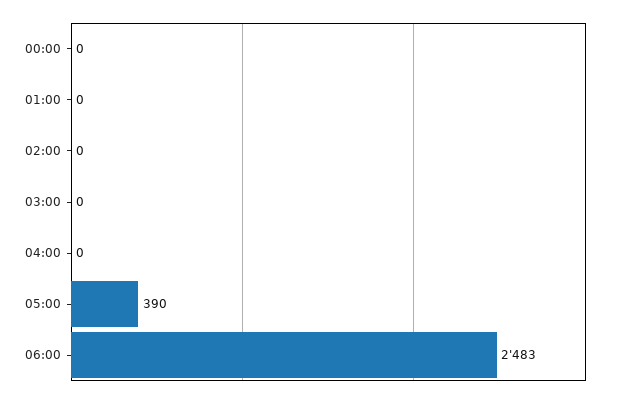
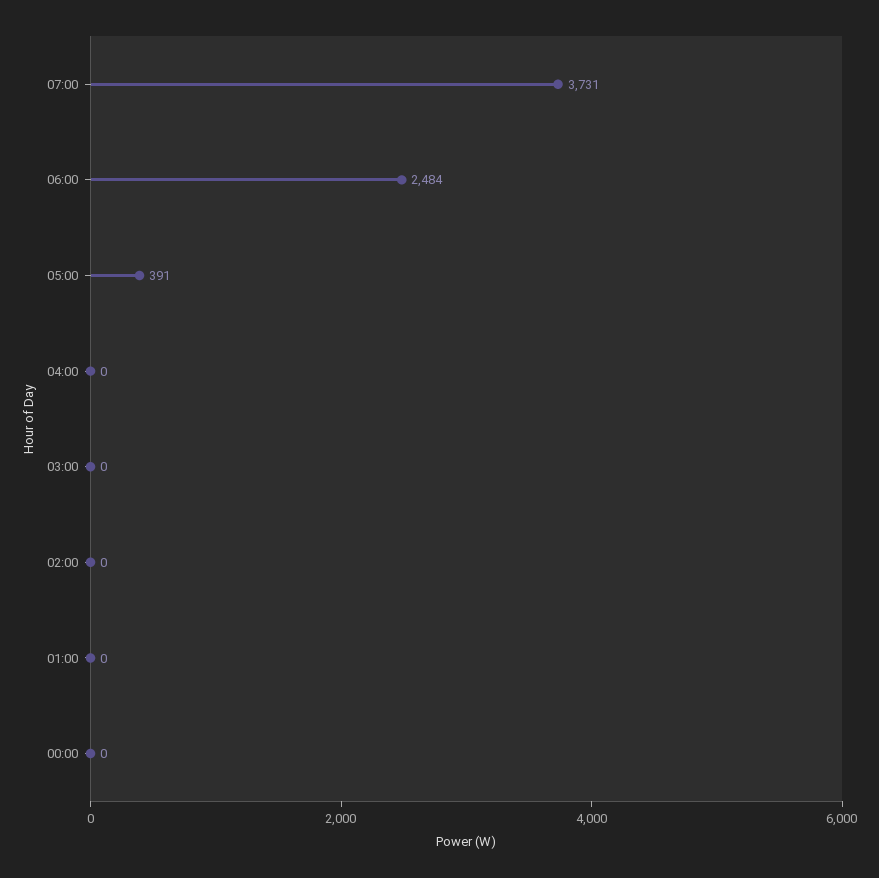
05:00: 390 -> 391
06:00: 2483 -> 2484
07:00: none -> 3731

